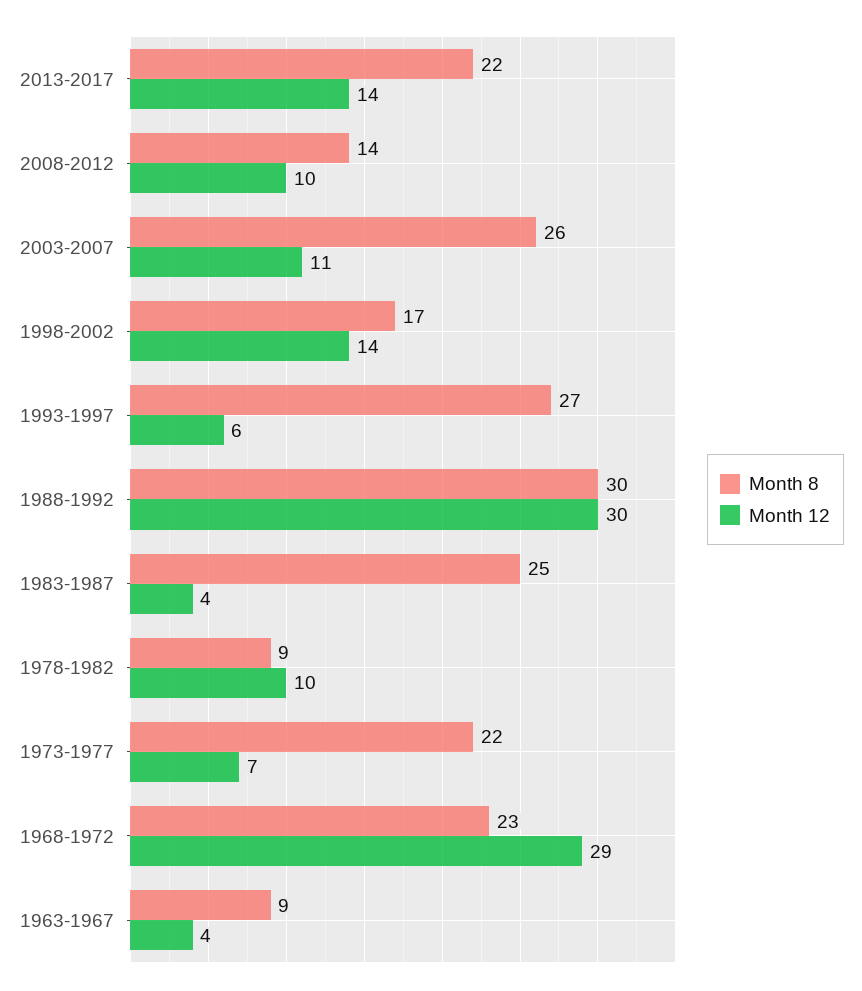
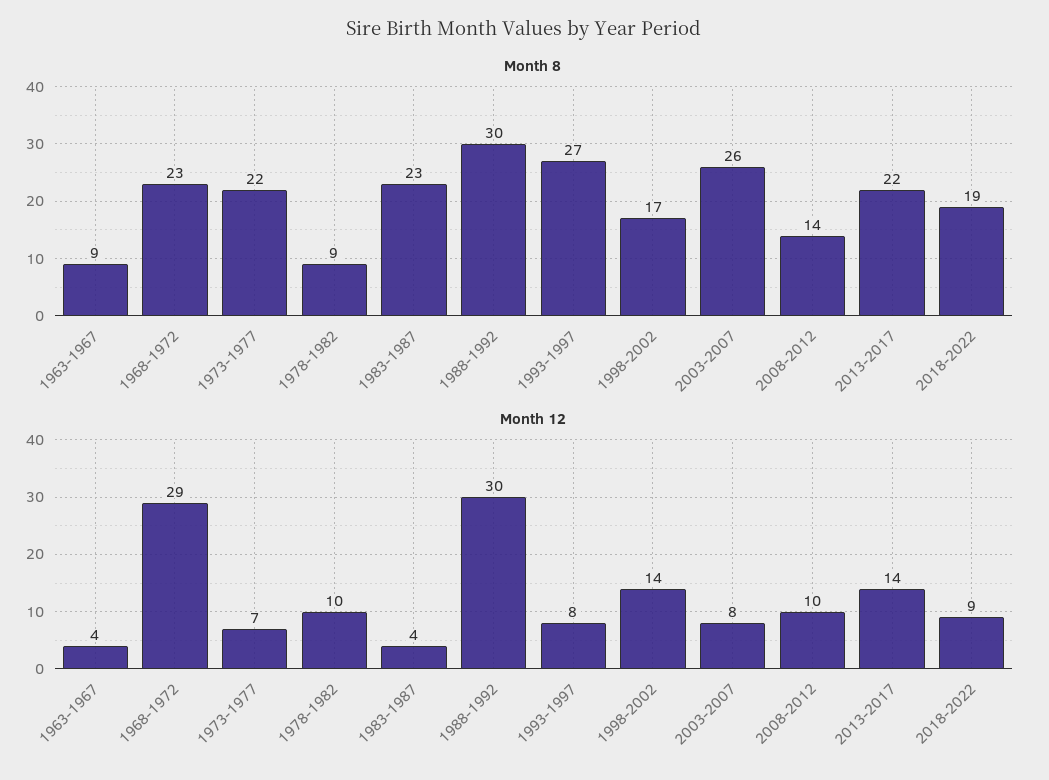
Month 12, 2003-2007: 11 -> 8
Month 12, 1993-1997: 6 -> 8
Month 8, 1983-1987: 25 -> 23
Month 8, 2018-2022: none -> 19
Month 12, 2018-2022: none -> 9

